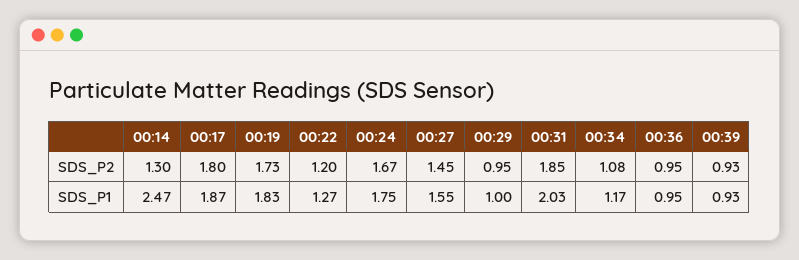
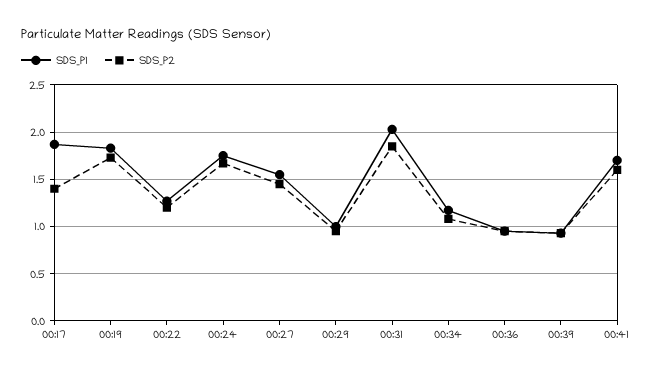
SDS_P2, 00:14: 1.3 -> none
SDS_P2, 00:17: 1.8 -> 1.4
SDS_P1, 00:14: 2.47 -> none
SDS_P1, 00:41: none -> 1.7
SDS_P2, 00:41: none -> 1.6

